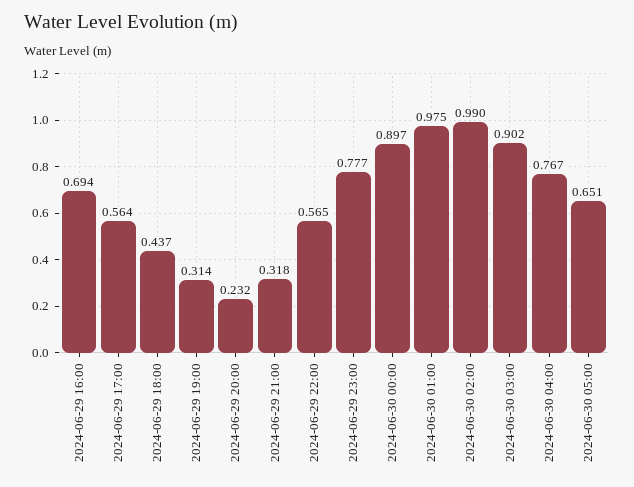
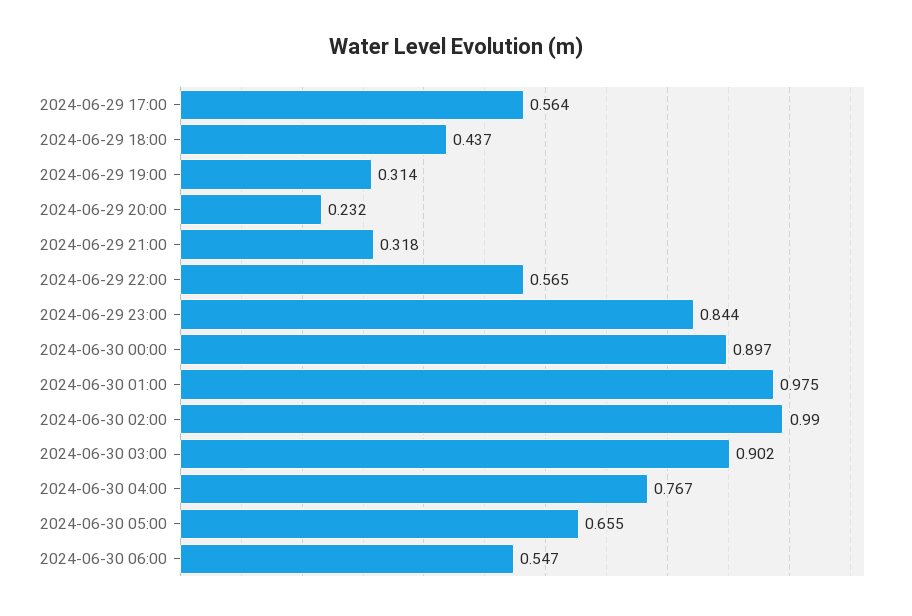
2024-06-29 16:00: 0.694 -> none
2024-06-29 23:00: 0.777 -> 0.844
2024-06-30 05:00: 0.651 -> 0.655
2024-06-30 06:00: none -> 0.547

